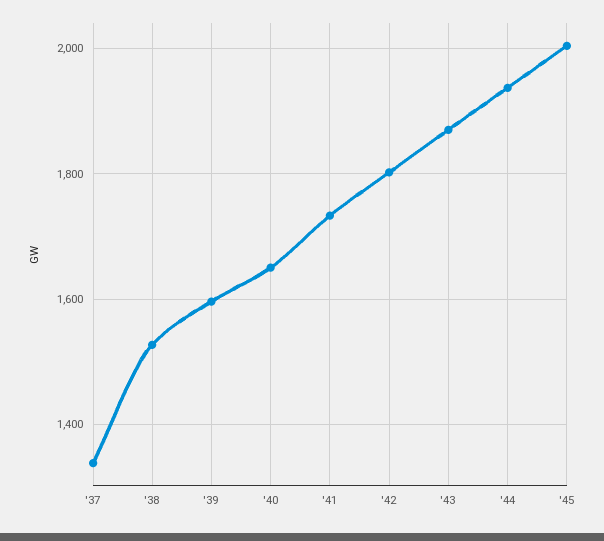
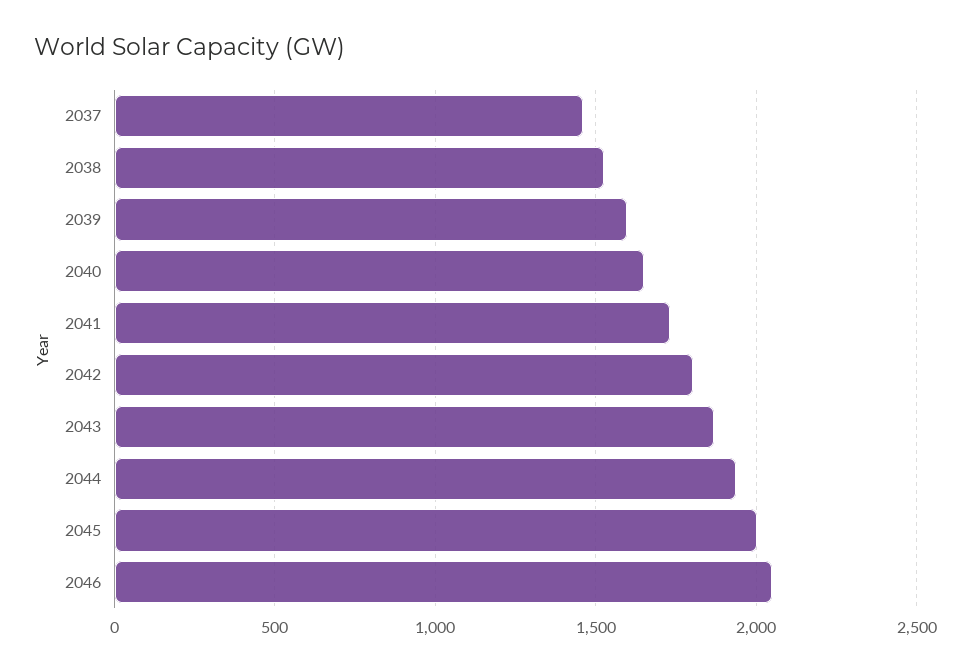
'37: 1340 -> 1450
2046: none -> 2050

